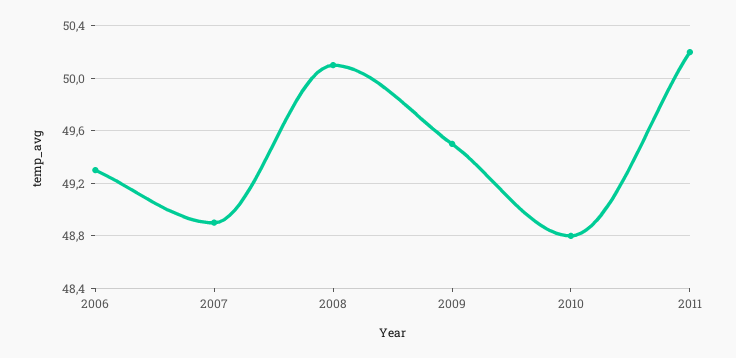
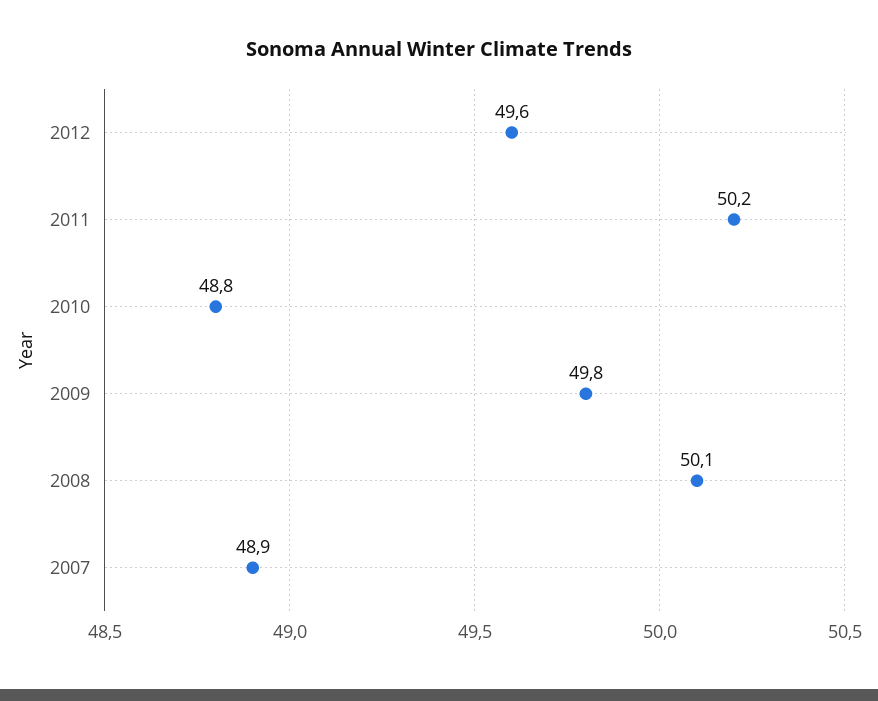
2006: 49.3 -> none
2009: 49.5 -> 49.8
2012: none -> 49.6

